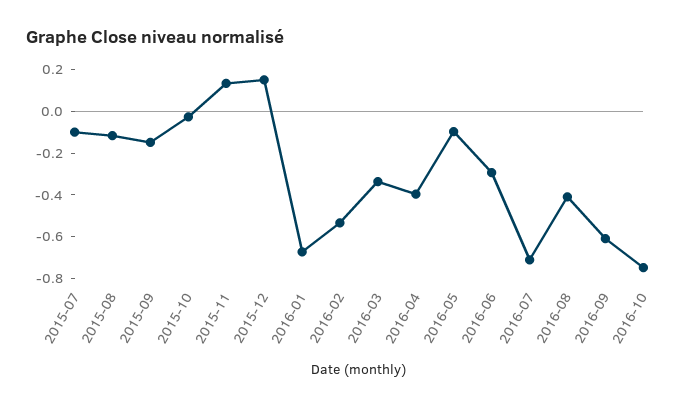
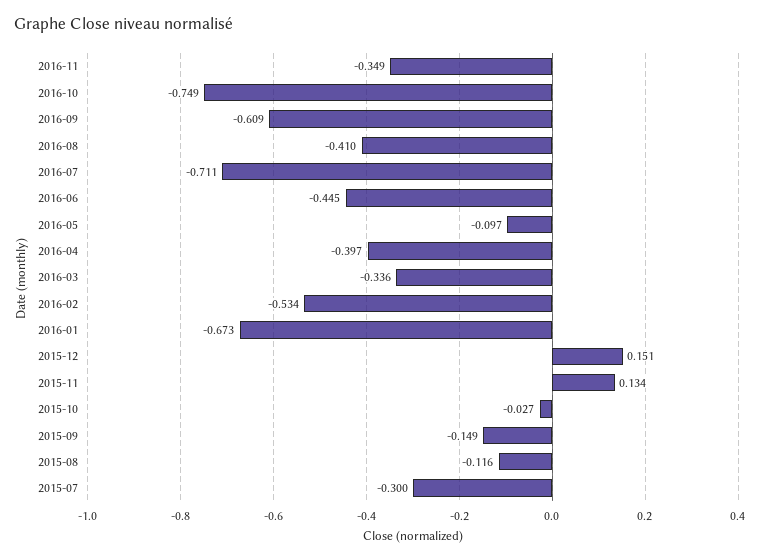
2015-07: -0.1 -> -0.3
2016-06: -0.3 -> -0.445
2016-11: none -> -0.349

